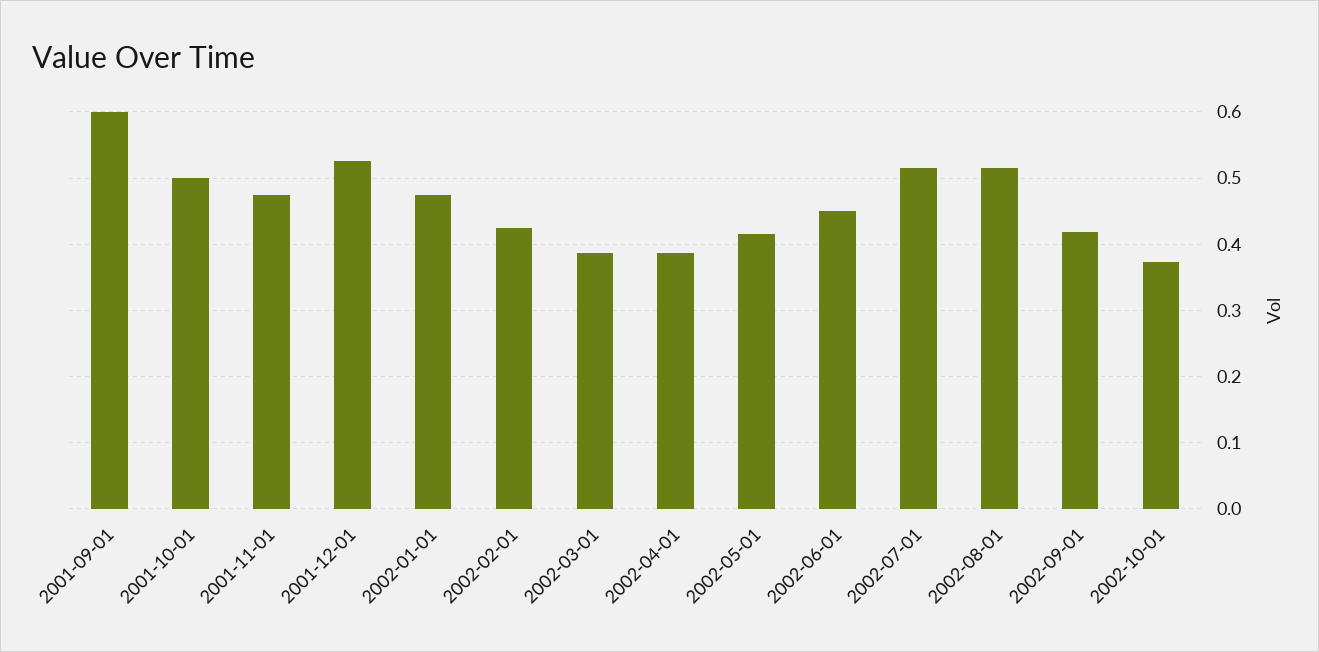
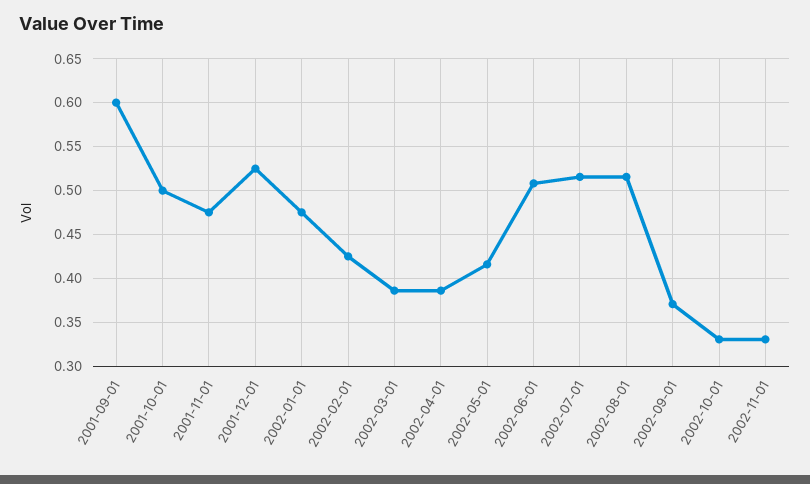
2002-06-01: 0.45 -> 0.51
2002-09-01: 0.42 -> 0.37
2002-10-01: 0.37 -> 0.33
2002-11-01: none -> 0.33

